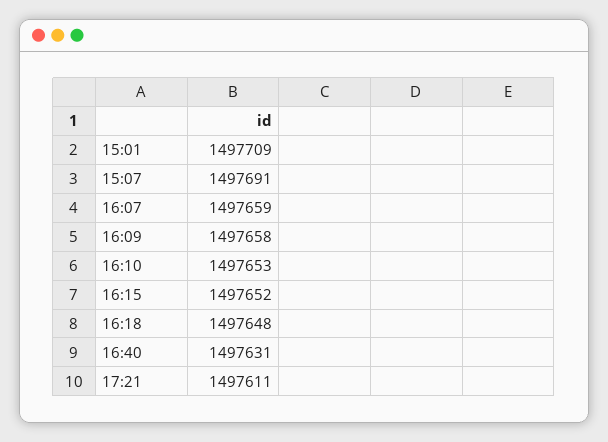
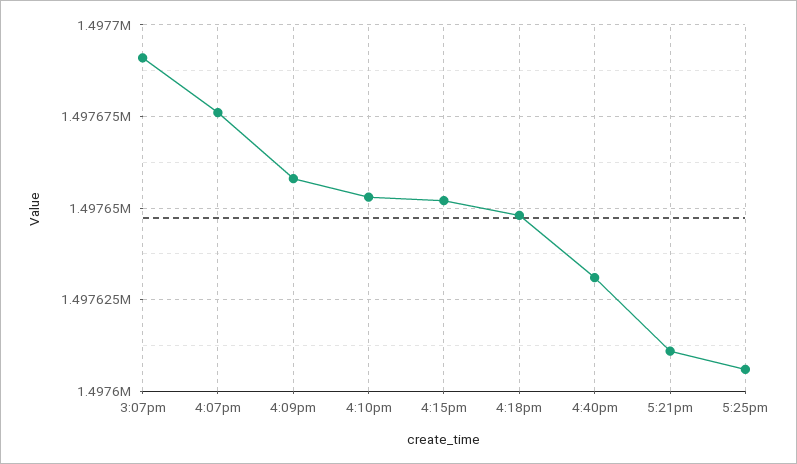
15:01: 1497709 -> none
16:07: 1497659 -> 1497675
5:25pm: none -> 1497605

